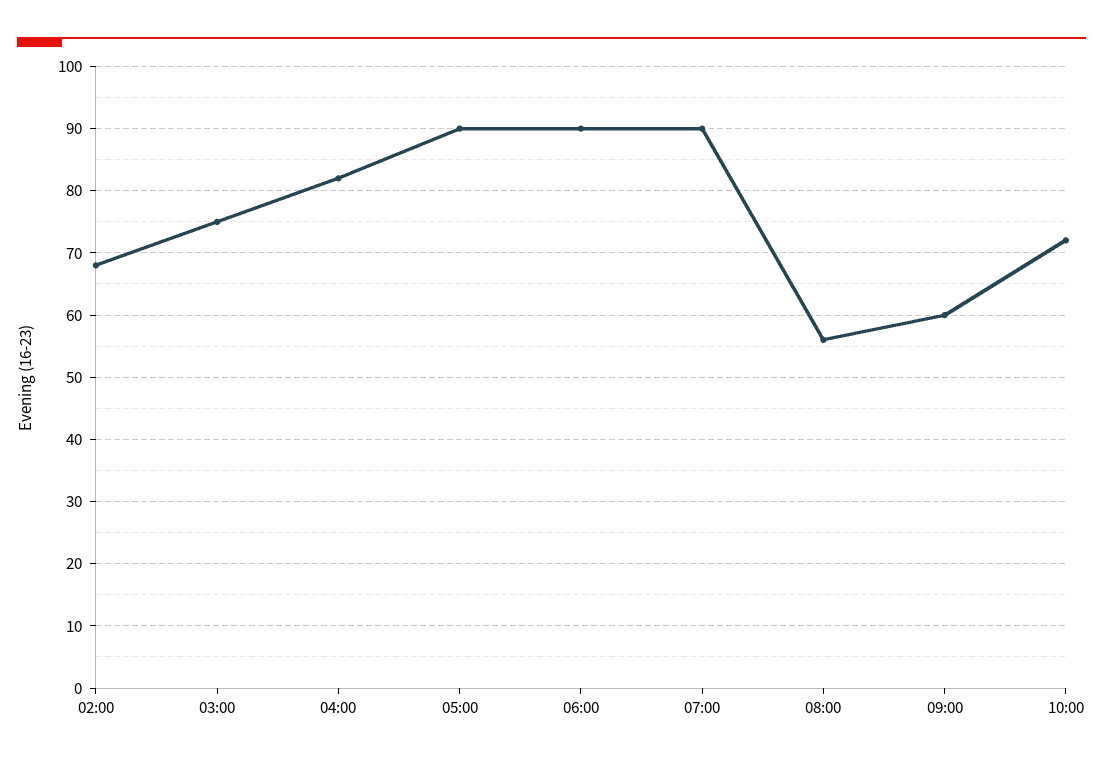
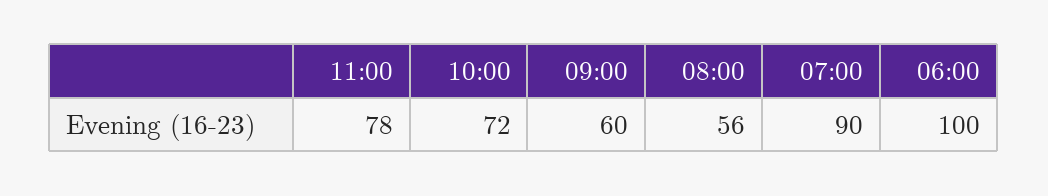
02:00: 68 -> none
03:00: 75 -> none
04:00: 82 -> none
05:00: 90 -> none
06:00: 90 -> 100
11:00: none -> 78

